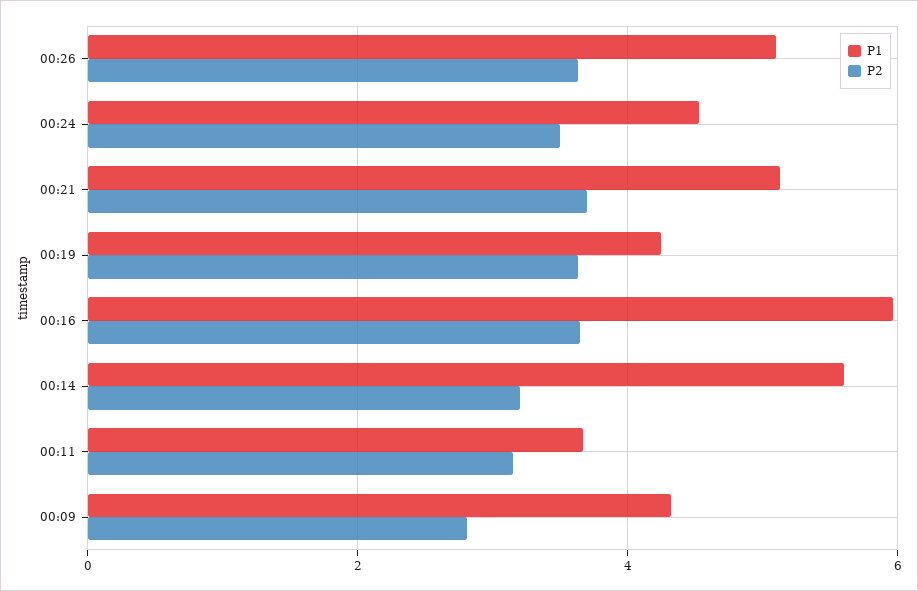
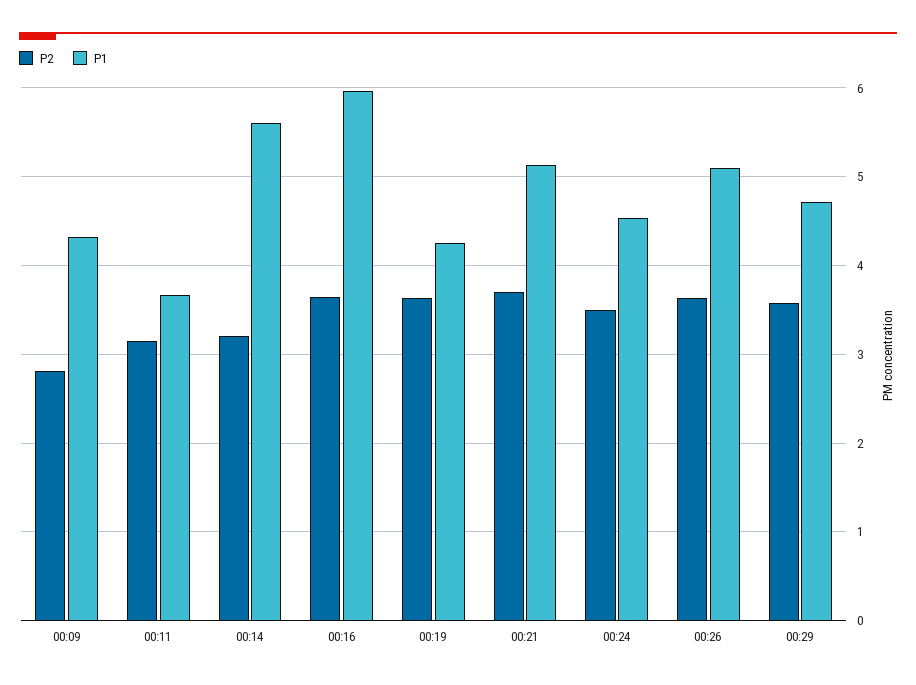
P2, 00:29: none -> 3.6
P1, 00:29: none -> 4.7

